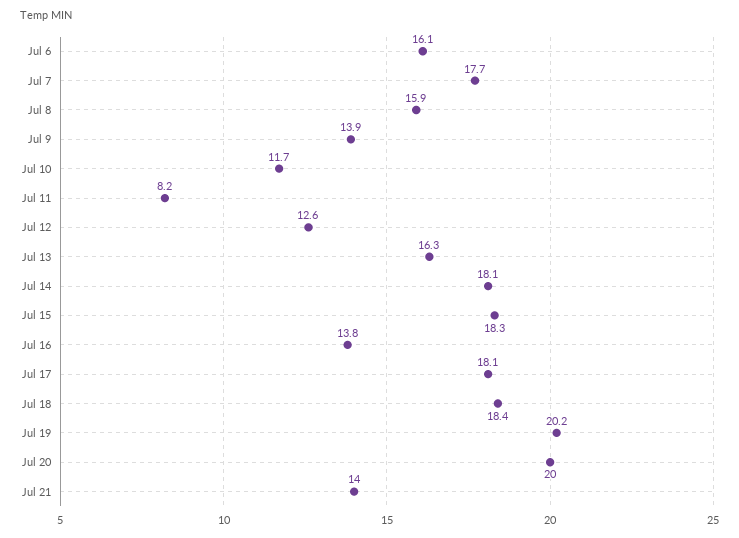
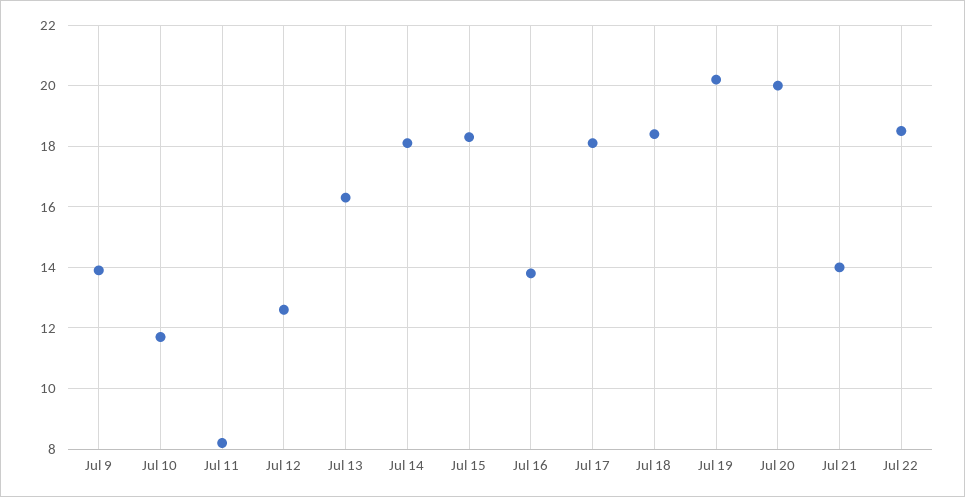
Jul 6: 16.1 -> none
Jul 7: 17.7 -> none
Jul 8: 15.9 -> none
Jul 22: none -> 18.5

